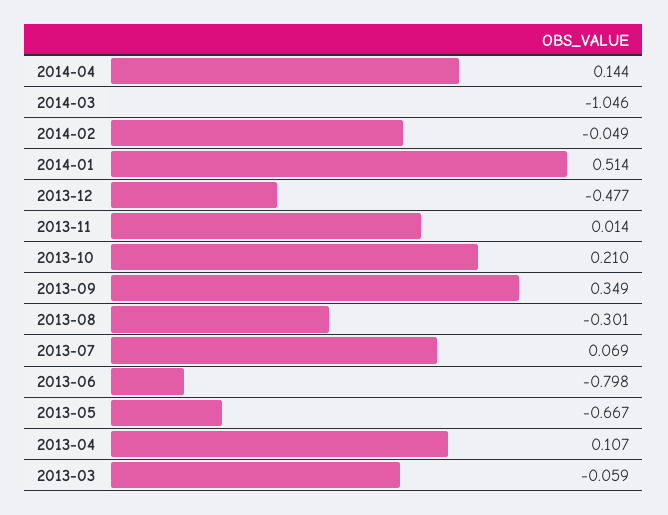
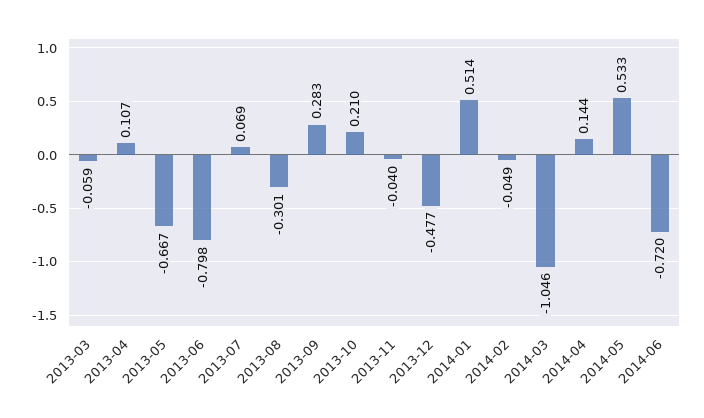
2013-11: 0.014 -> -0.04
2013-09: 0.349 -> 0.283
2014-05: none -> 0.533
2014-06: none -> -0.72

